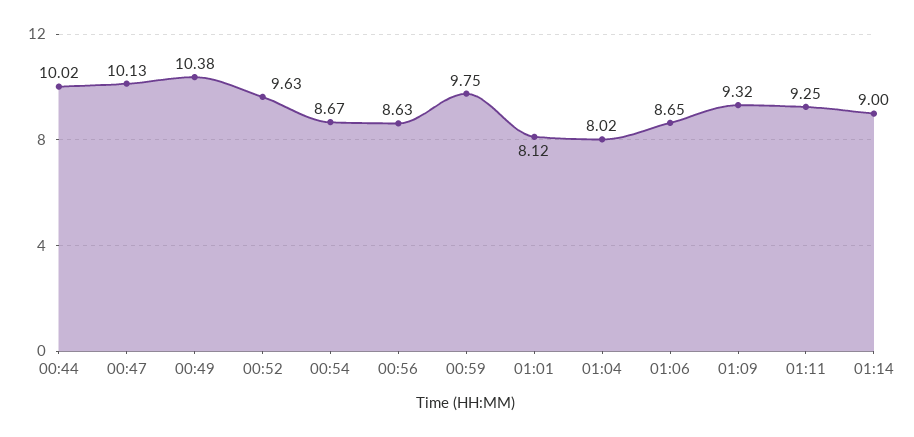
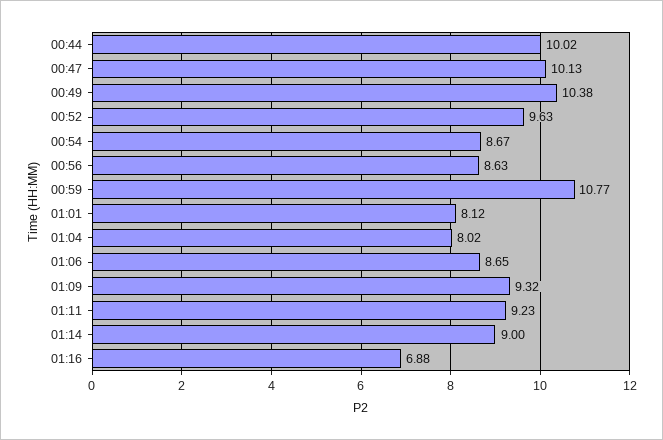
00:59: 9.75 -> 10.77
01:11: 9.25 -> 9.23
01:16: none -> 6.88

